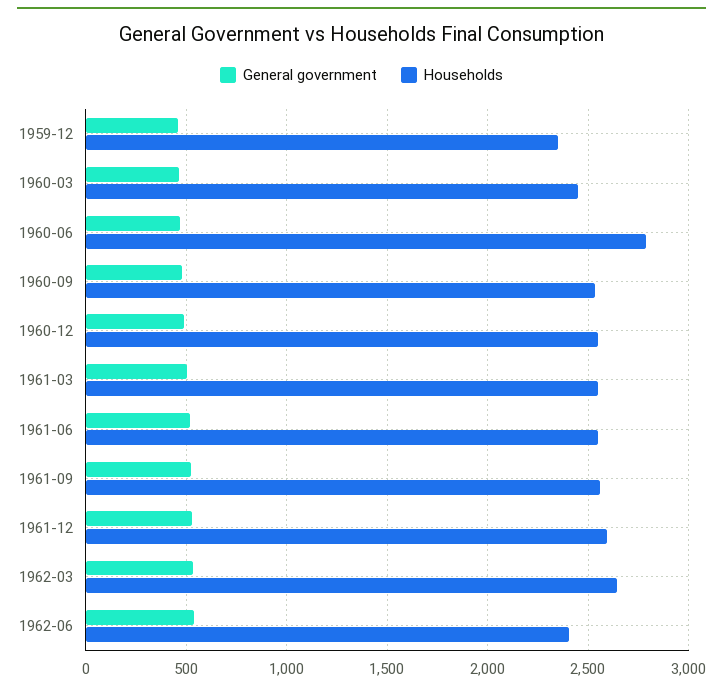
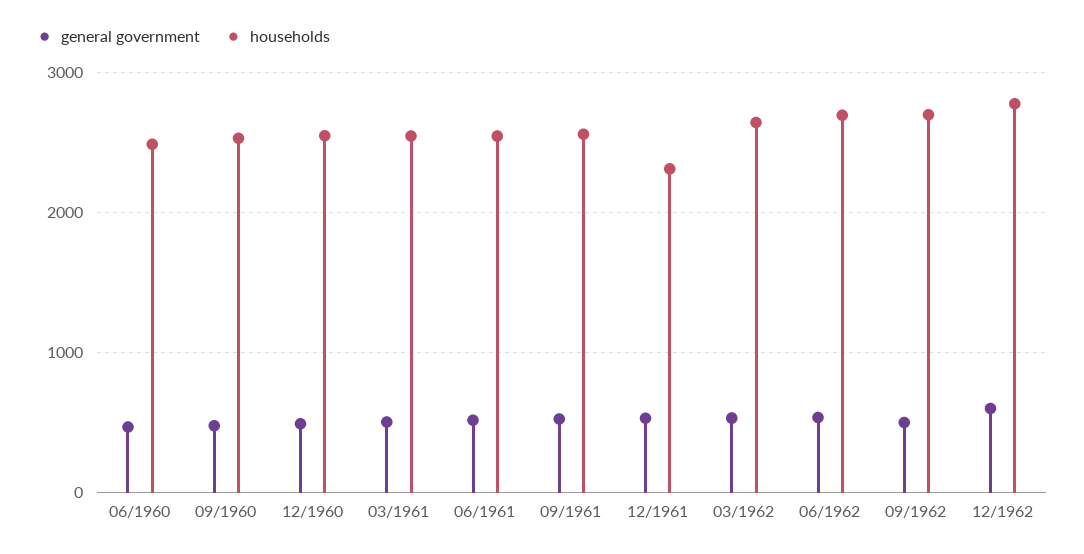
General government, 1959-12: 450 -> none
Households, 1959-12: 2350 -> none
General government, 1960-03: 450 -> none
Households, 1960-03: 2450 -> none
Households, 1960-06: 2800 -> 2500
Households, 1961-12: 2600 -> 2300
Households, 1962-06: 2400 -> 2700
General government, 09/1962: none -> 500
Households, 09/1962: none -> 2700
General government, 12/1962: none -> 600
Households, 12/1962: none -> 2800

